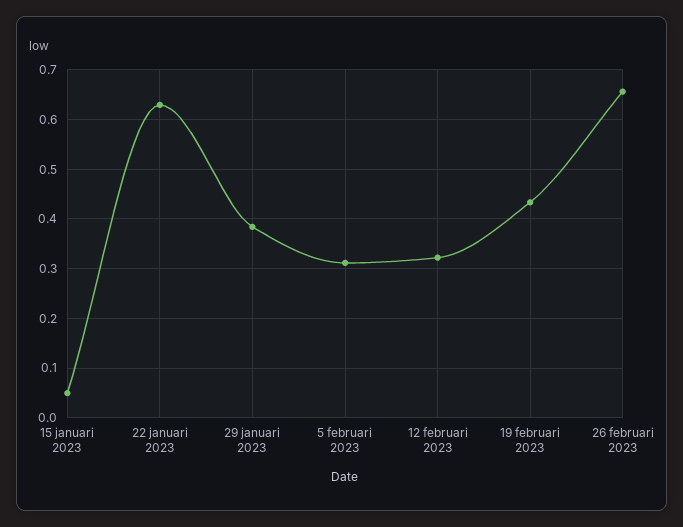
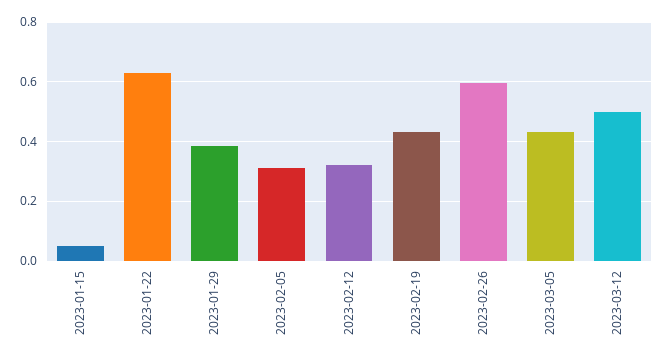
26 februari 2023: 0.66 -> 0.6
2023-03-05: none -> 0.425
2023-03-12: none -> 0.5

